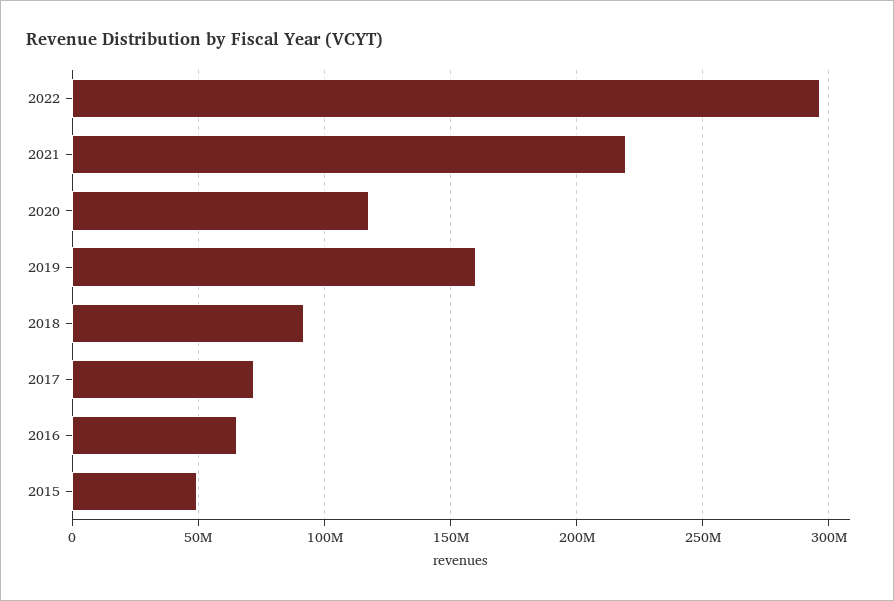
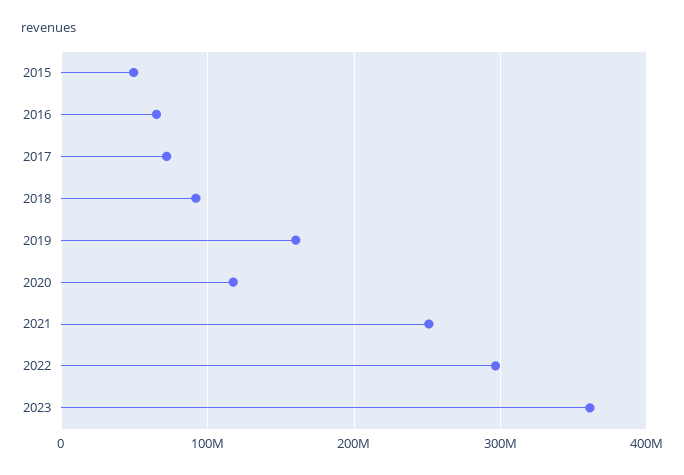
2021: 220000000 -> 250000000
2023: none -> 360000000

